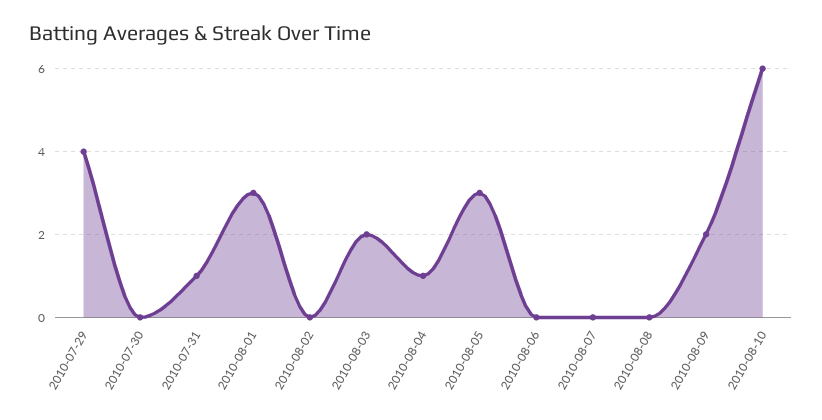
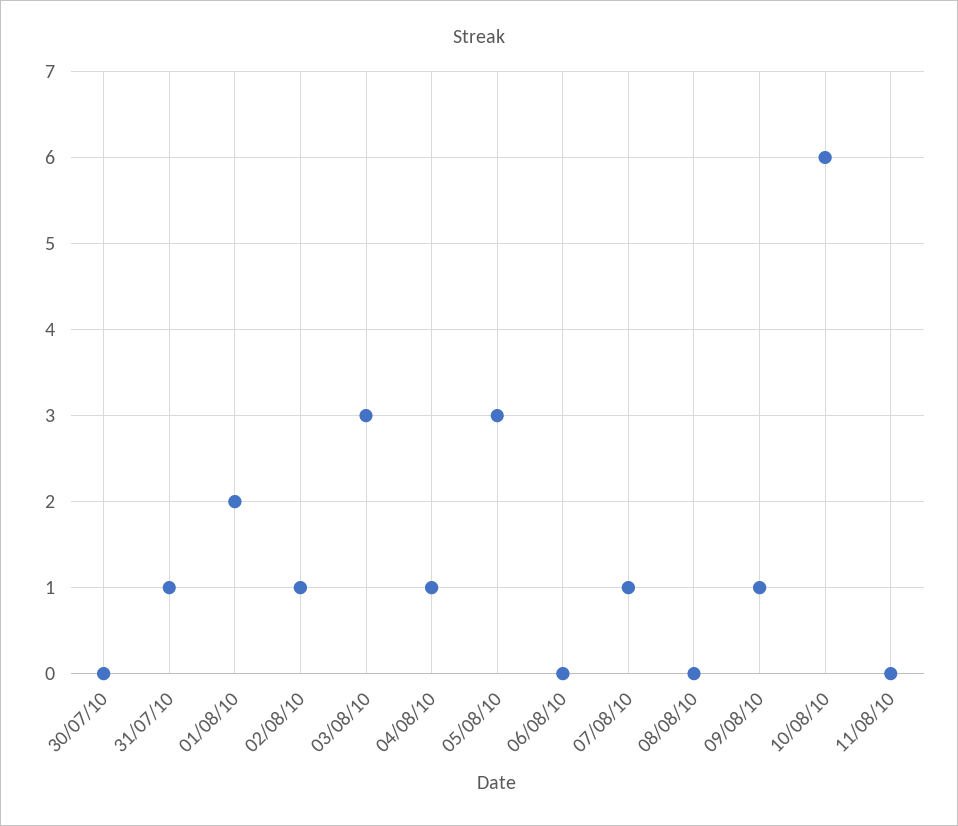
2010-07-29: 4 -> none
2010-08-01: 3 -> 2
2010-08-02: 0 -> 1
2010-08-03: 2 -> 3
2010-08-07: 0 -> 1
2010-08-09: 2 -> 1
11/08/10: none -> 0

